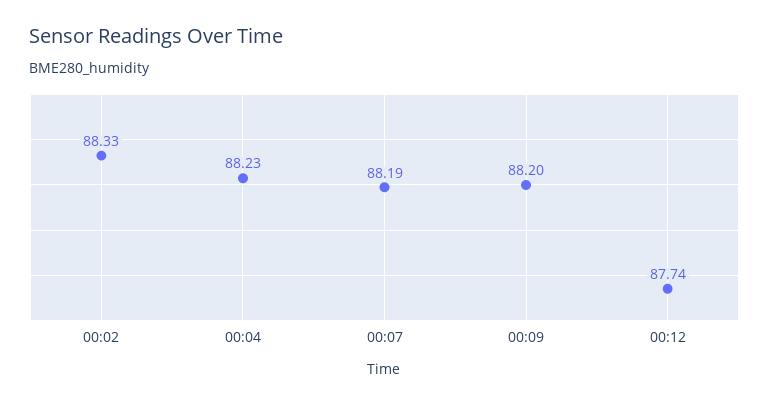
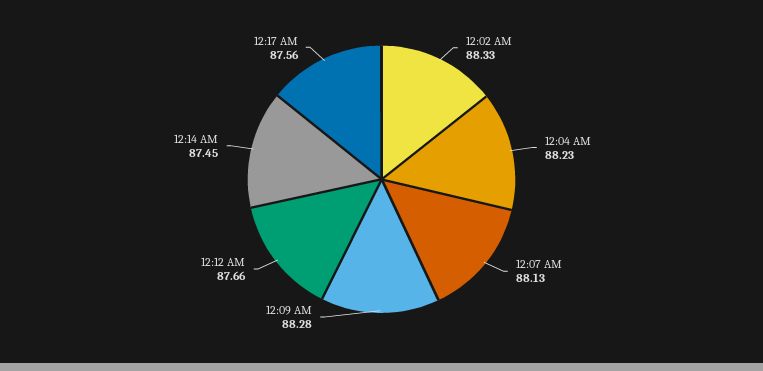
00:07: 88.19 -> 88.13
00:09: 88.2 -> 88.28
00:12: 87.74 -> 87.66
12:14 AM: none -> 87.45
12:17 AM: none -> 87.56

